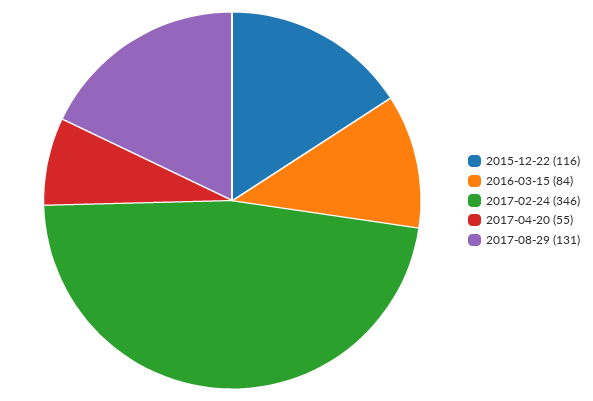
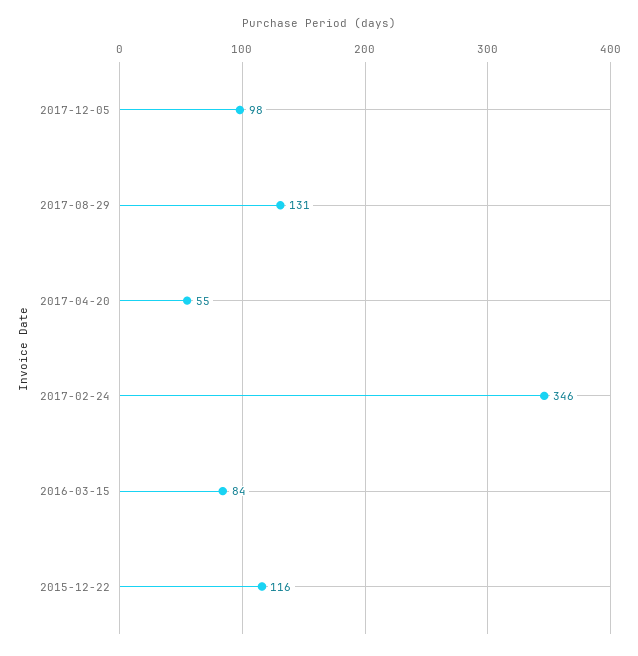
2017-12-05: none -> 98

